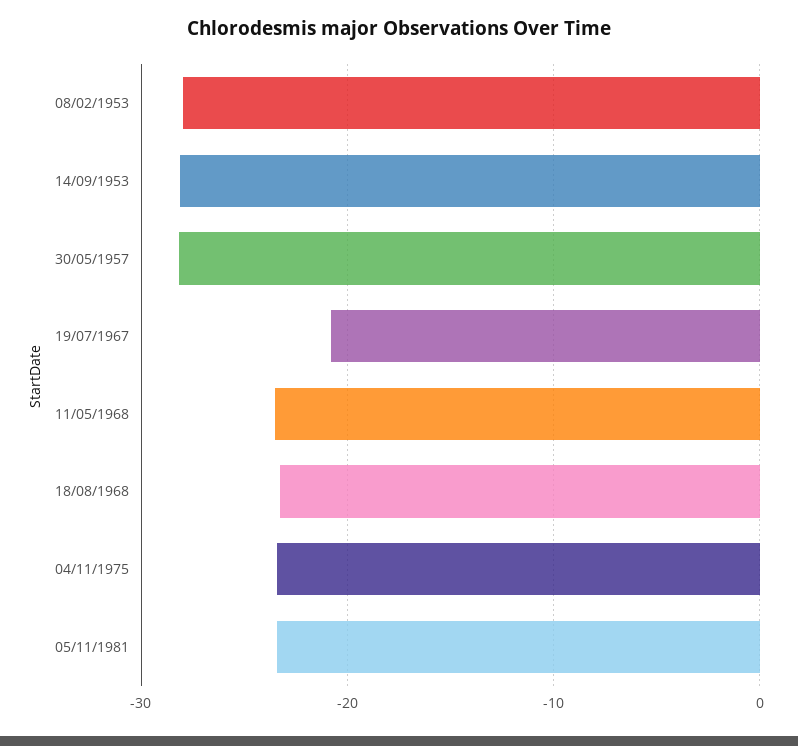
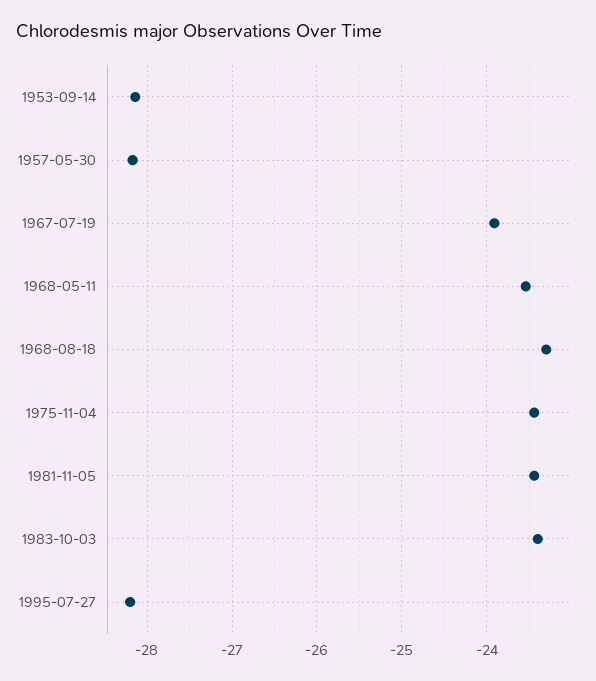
08/02/1953: -28 -> none
19/07/1967: -21 -> -23.9
1983-10-03: none -> -23.4
1995-07-27: none -> -28.2

